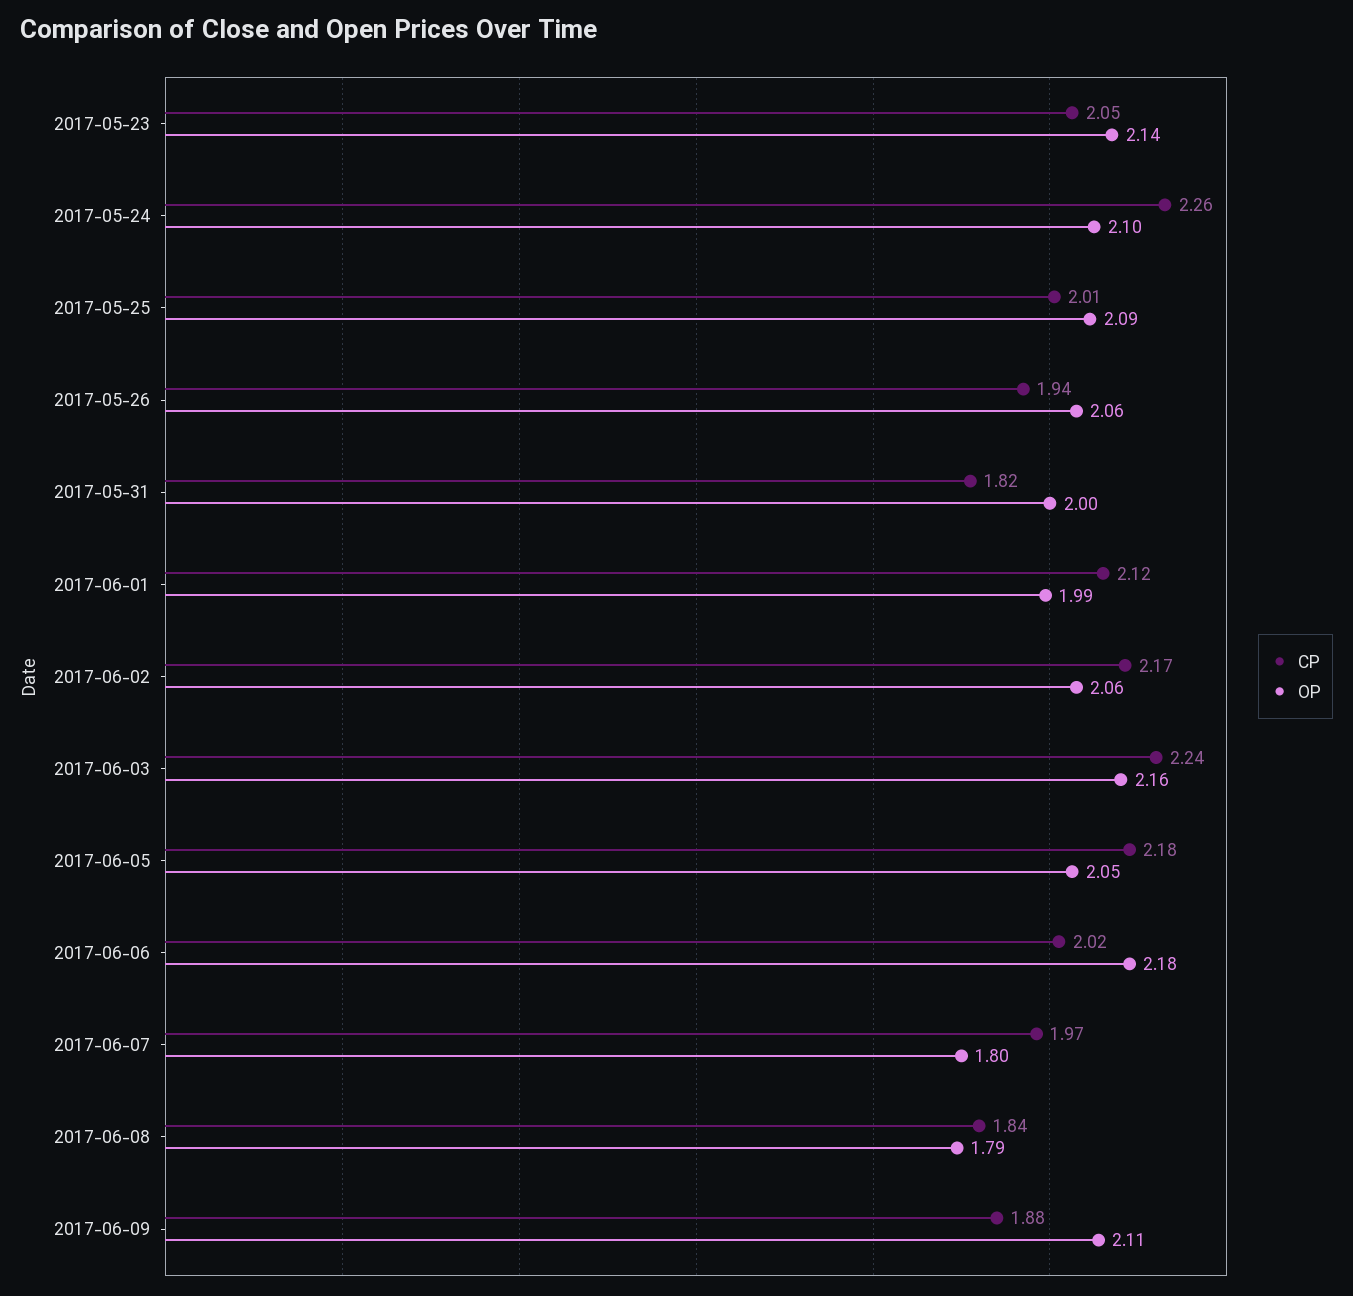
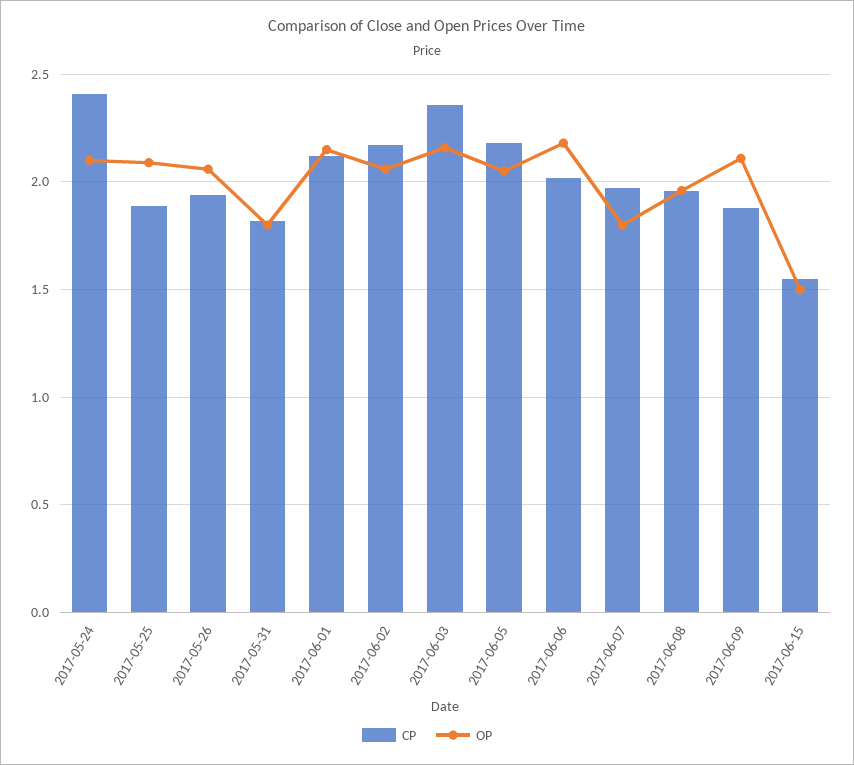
CP, 2017-05-23: 2.05 -> none
OP, 2017-05-23: 2.14 -> none
CP, 2017-05-24: 2.26 -> 2.4
CP, 2017-05-25: 2.01 -> 1.9
OP, 2017-05-31: 2 -> 1.8
OP, 2017-06-01: 1.99 -> 2.15
CP, 2017-06-03: 2.24 -> 2.35
CP, 2017-06-08: 1.84 -> 1.95
OP, 2017-06-08: 1.79 -> 1.95
CP, 2017-06-15: none -> 1.55
OP, 2017-06-15: none -> 1.5

